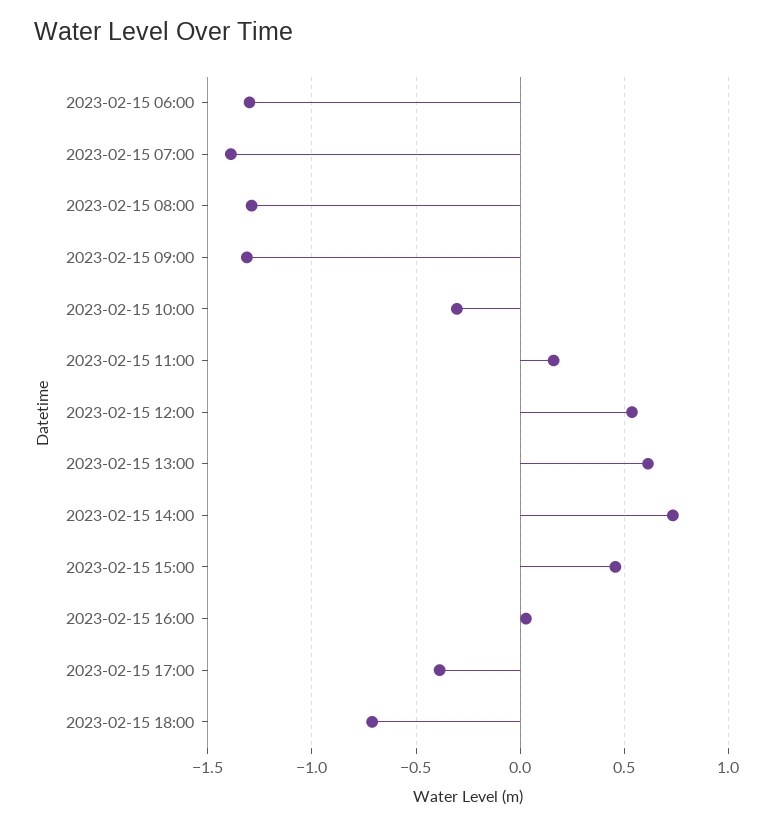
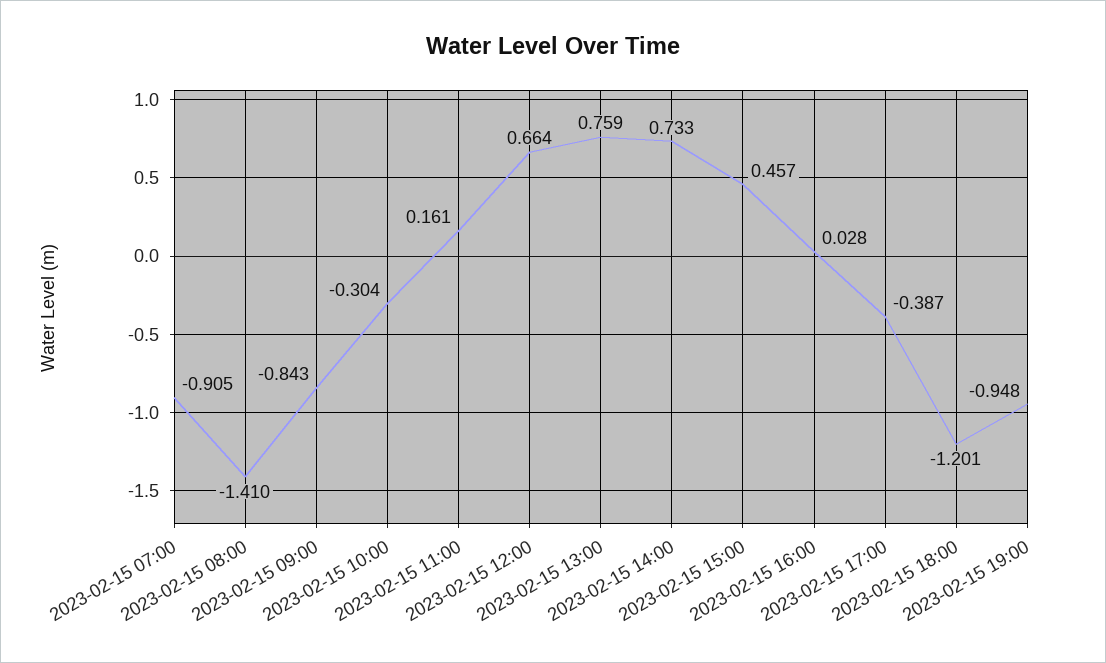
2023-02-15 06:00: -1.3 -> none
2023-02-15 07:00: -1.4 -> -0.905
2023-02-15 08:00: -1.3 -> -1.41
2023-02-15 09:00: -1.3 -> -0.843
2023-02-15 12:00: 0.55 -> 0.664
2023-02-15 13:00: 0.6 -> 0.759
2023-02-15 18:00: -0.7 -> -1.201
2023-02-15 19:00: none -> -0.948

